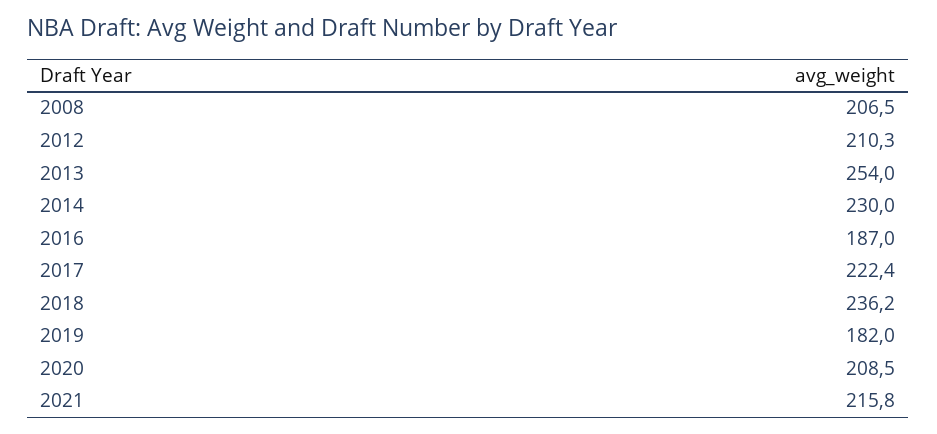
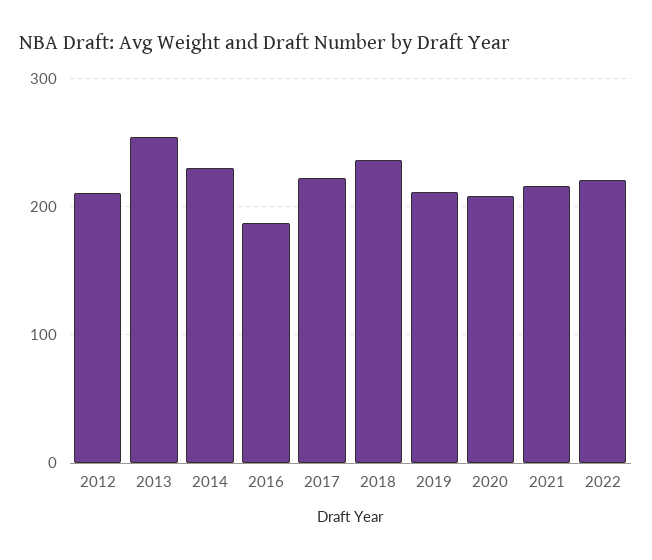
2008: 206.5 -> none
2019: 182 -> 210
2022: none -> 220

